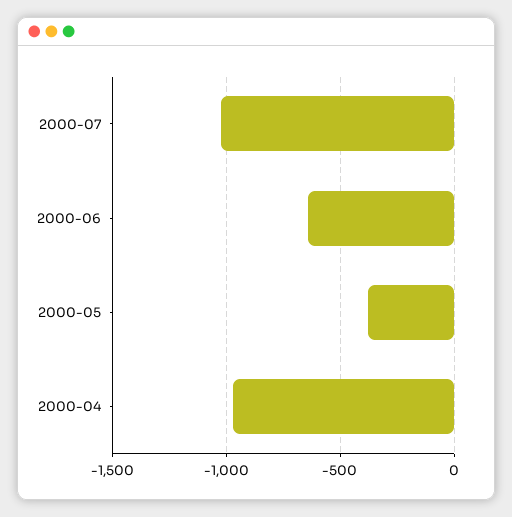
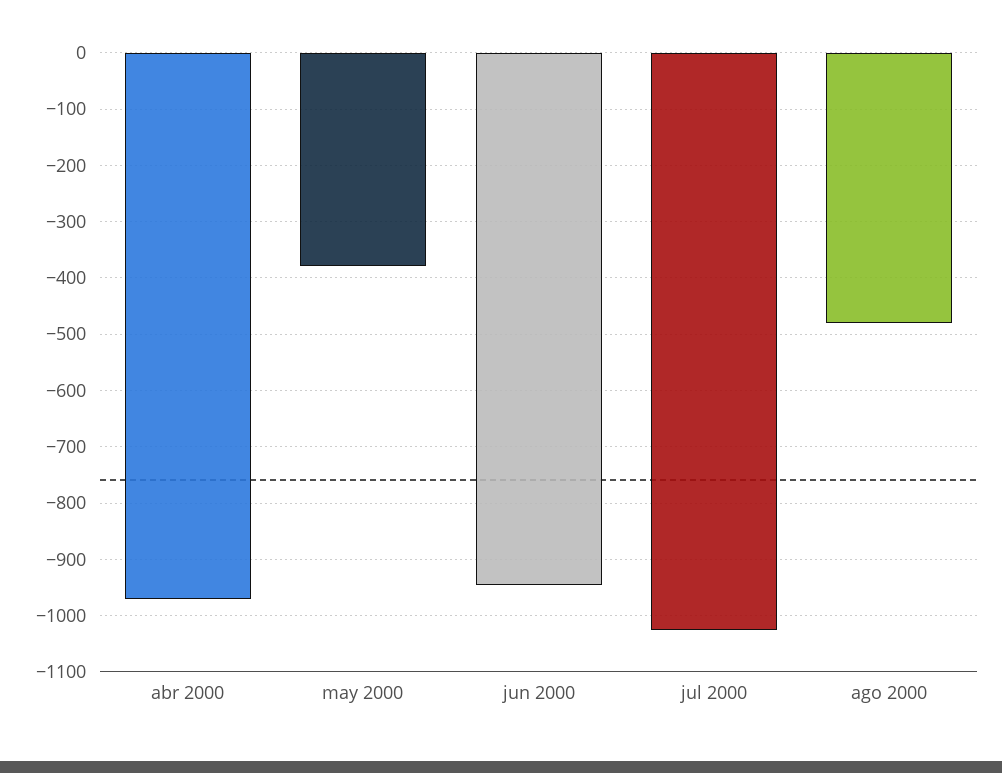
2000-06: -650 -> -940
ago 2000: none -> -480

